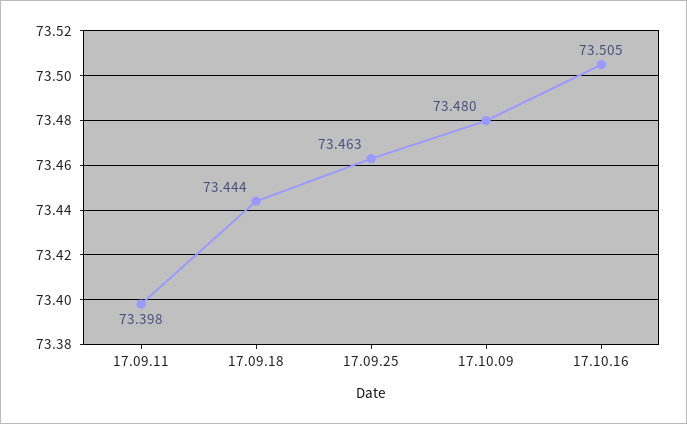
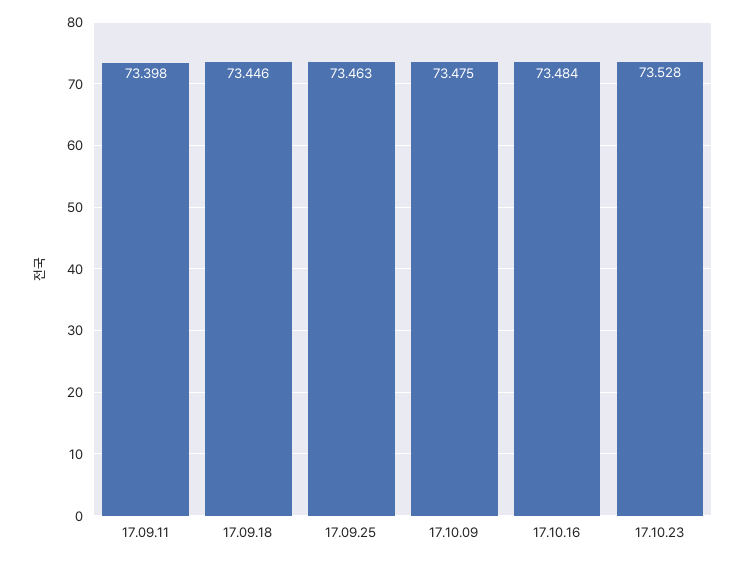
17.09.18: 73.444 -> 73.446
17.10.09: 73.48 -> 73.475
17.10.16: 73.505 -> 73.484
17.10.23: none -> 73.528

